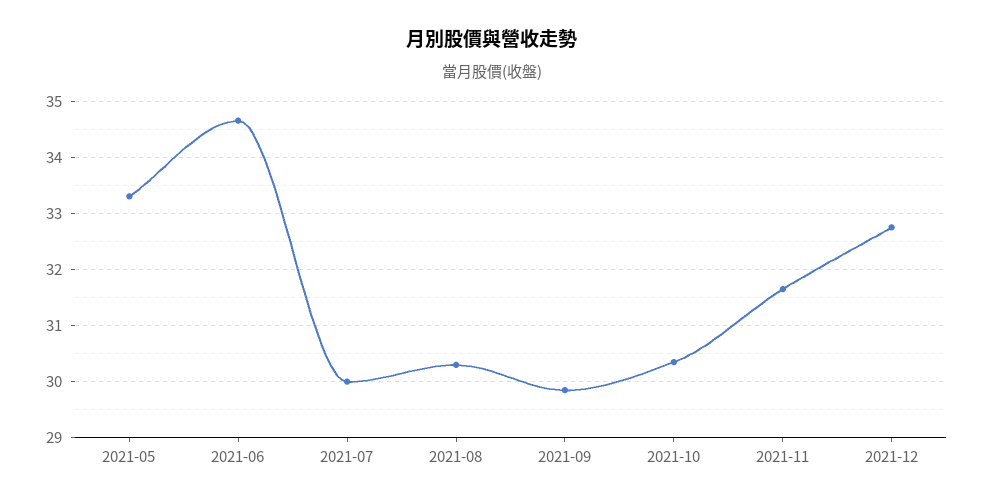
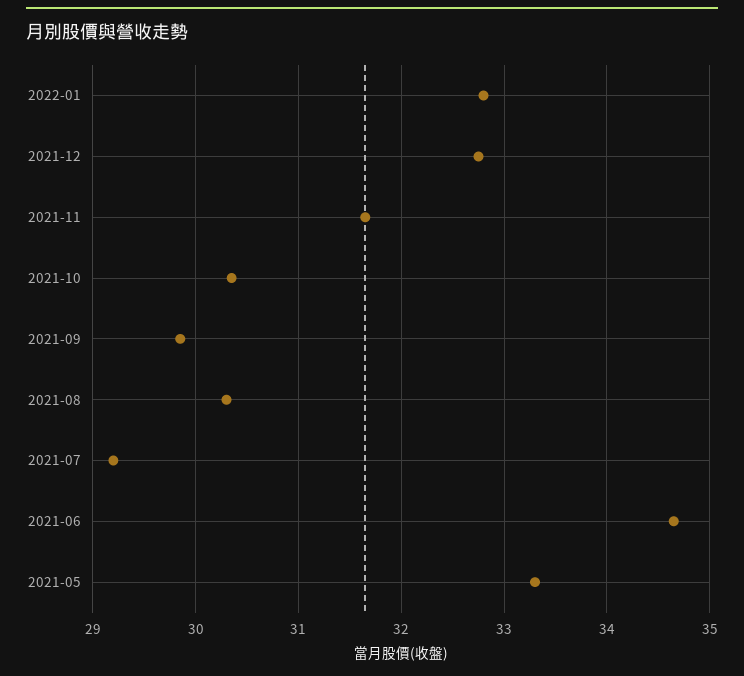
2021-07: 30 -> 29.2
2022-01: none -> 32.8

